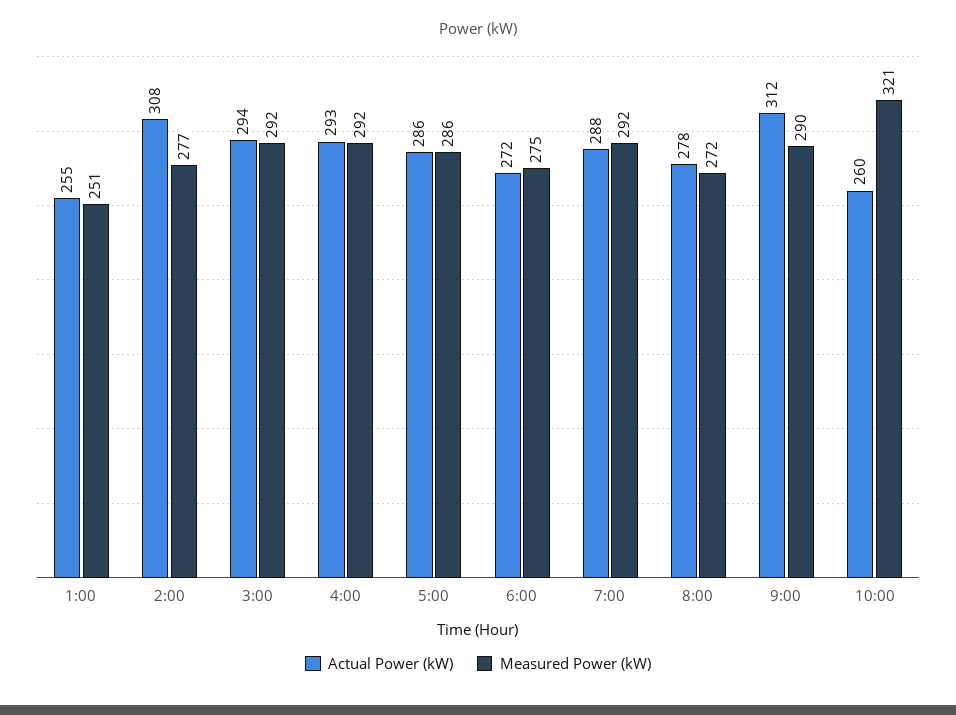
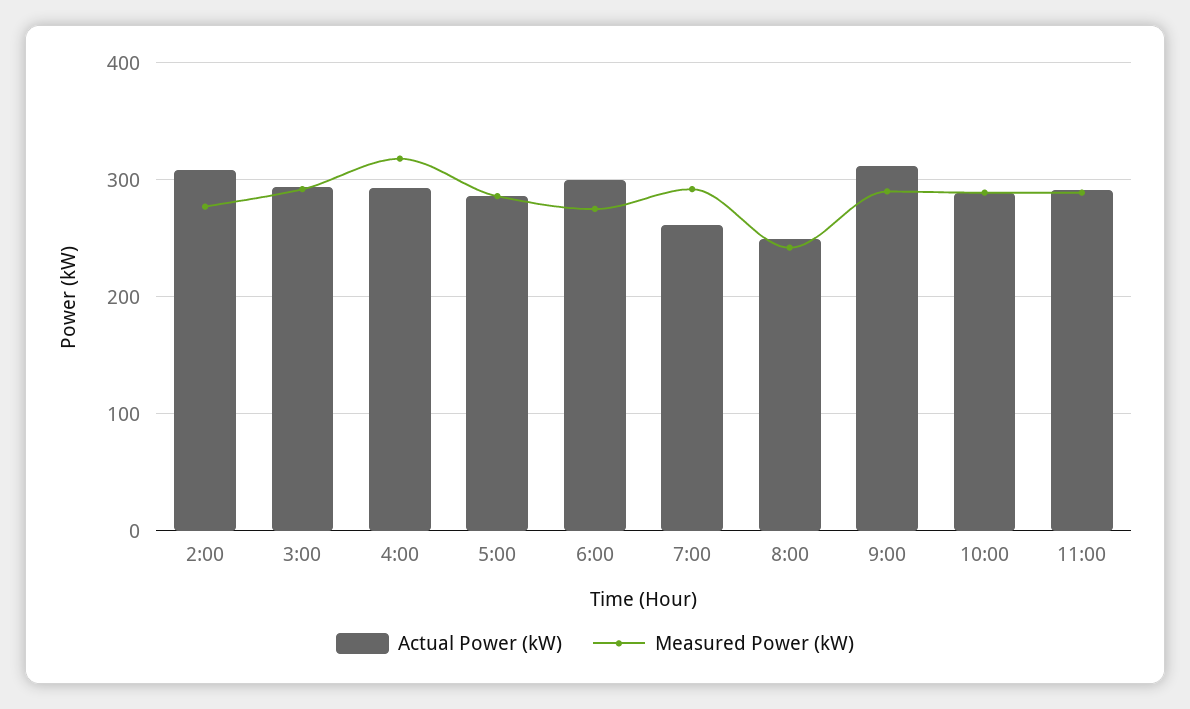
Actual Power (kW), 1:00: 255 -> none
Measured Power (kW), 1:00: 251 -> none
Measured Power (kW), 4:00: 292 -> 320
Actual Power (kW), 6:00: 272 -> 300
Actual Power (kW), 7:00: 288 -> 260
Actual Power (kW), 8:00: 278 -> 250
Measured Power (kW), 8:00: 272 -> 240
Actual Power (kW), 10:00: 260 -> 290
Measured Power (kW), 10:00: 321 -> 290
Actual Power (kW), 11:00: none -> 290
Measured Power (kW), 11:00: none -> 290

